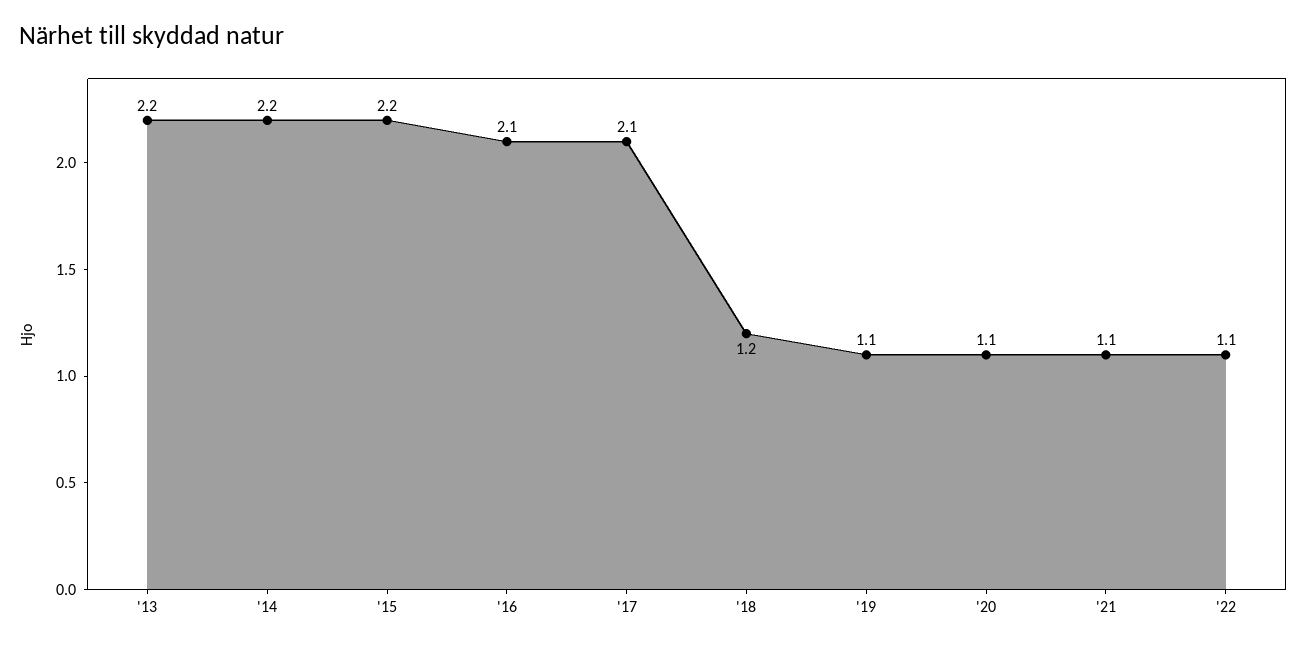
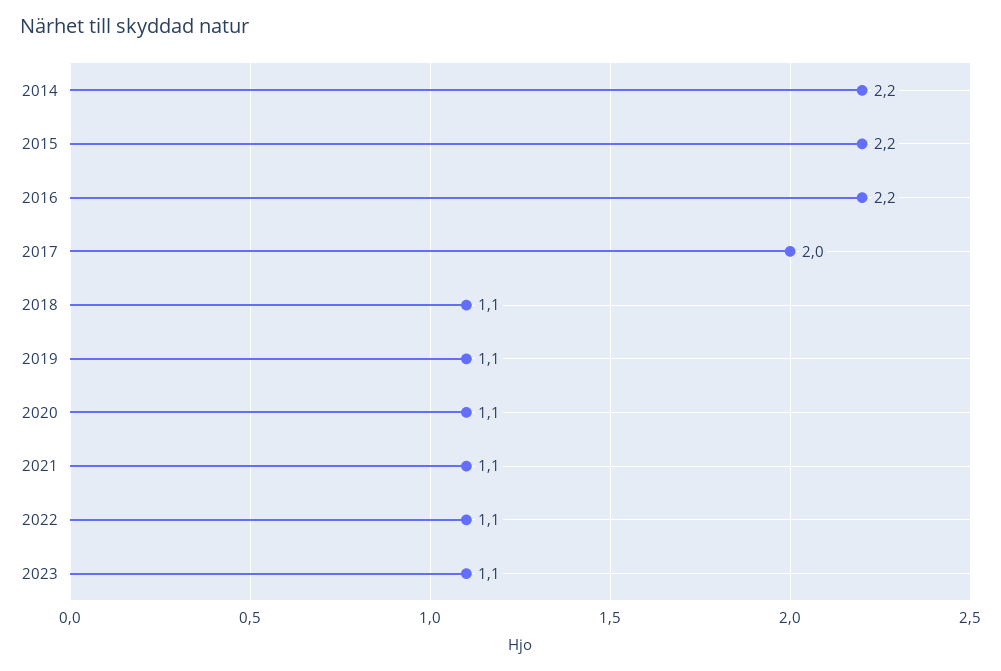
'13: 2.2 -> none
'16: 2.1 -> 2.2
'17: 2.1 -> 2
'18: 1.2 -> 1.1
2023: none -> 1.1

